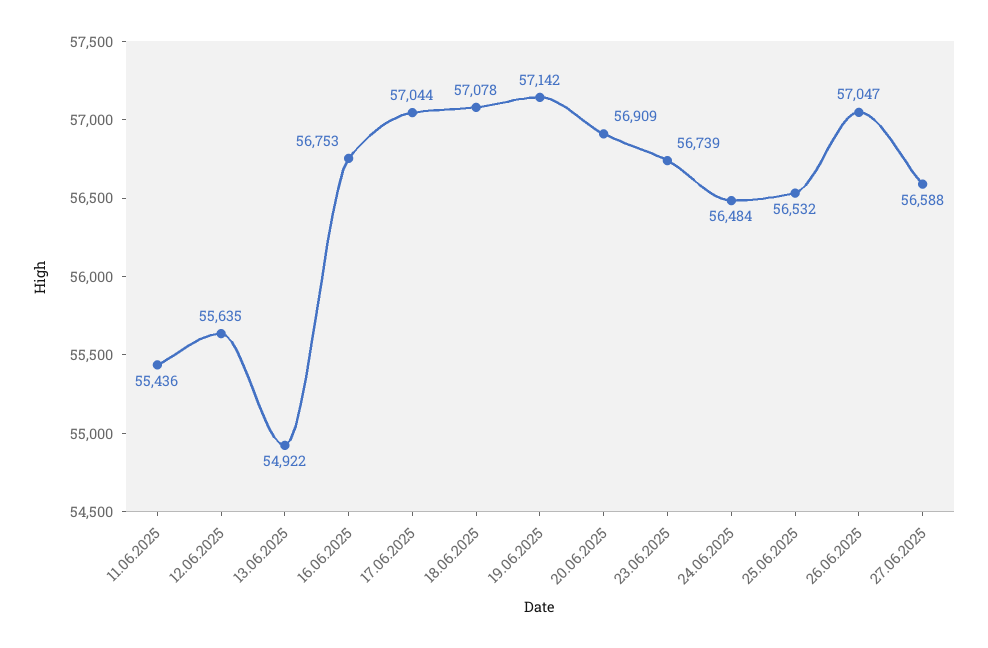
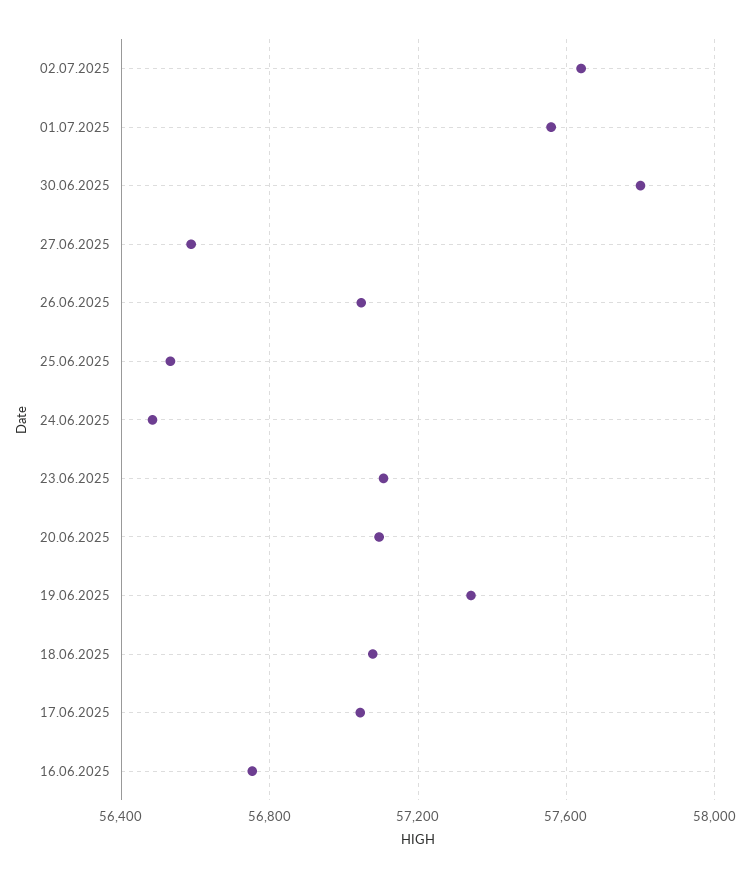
11.06.2025: 55436 -> none
12.06.2025: 55635 -> none
13.06.2025: 54922 -> none
19.06.2025: 57142 -> 57350
20.06.2025: 56909 -> 57100
23.06.2025: 56739 -> 57100
02.07.2025: none -> 57650
01.07.2025: none -> 57550
30.06.2025: none -> 57800

